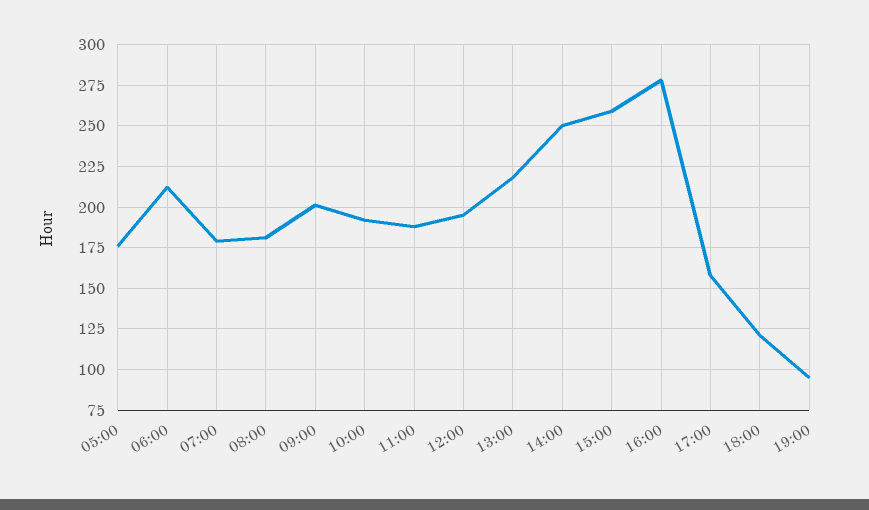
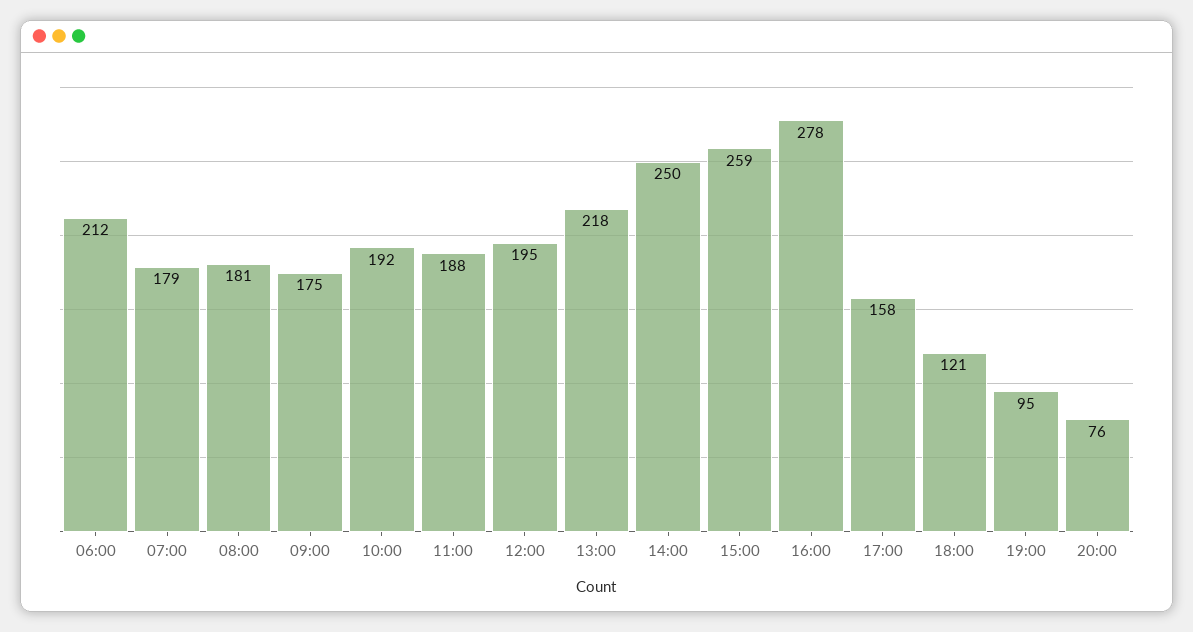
05:00: 175 -> none
09:00: 200 -> 175
20:00: none -> 76

